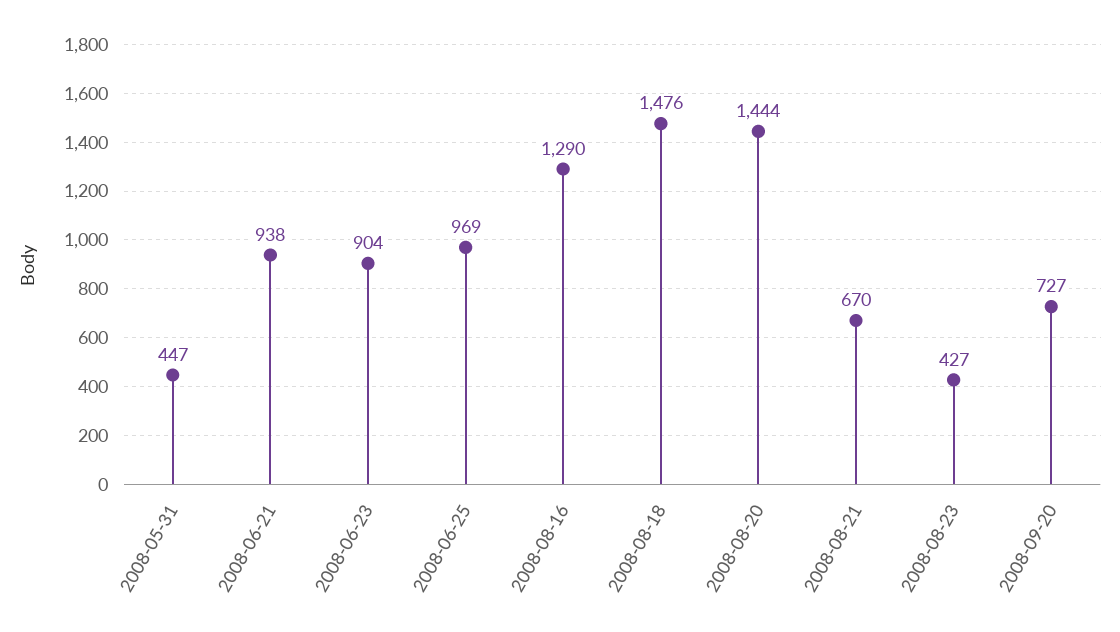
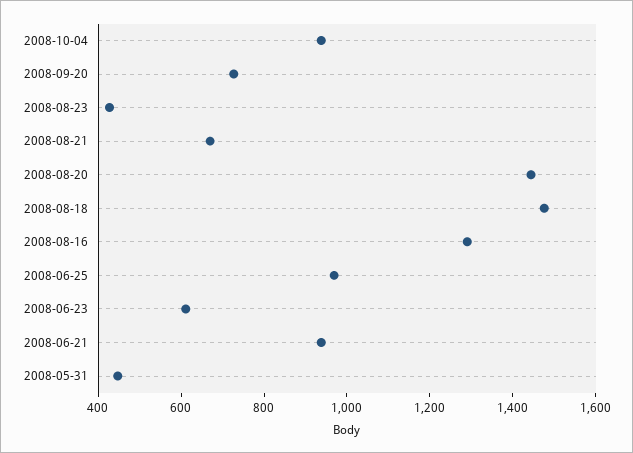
2008-06-23: 904 -> 600
2008-10-04: none -> 950

